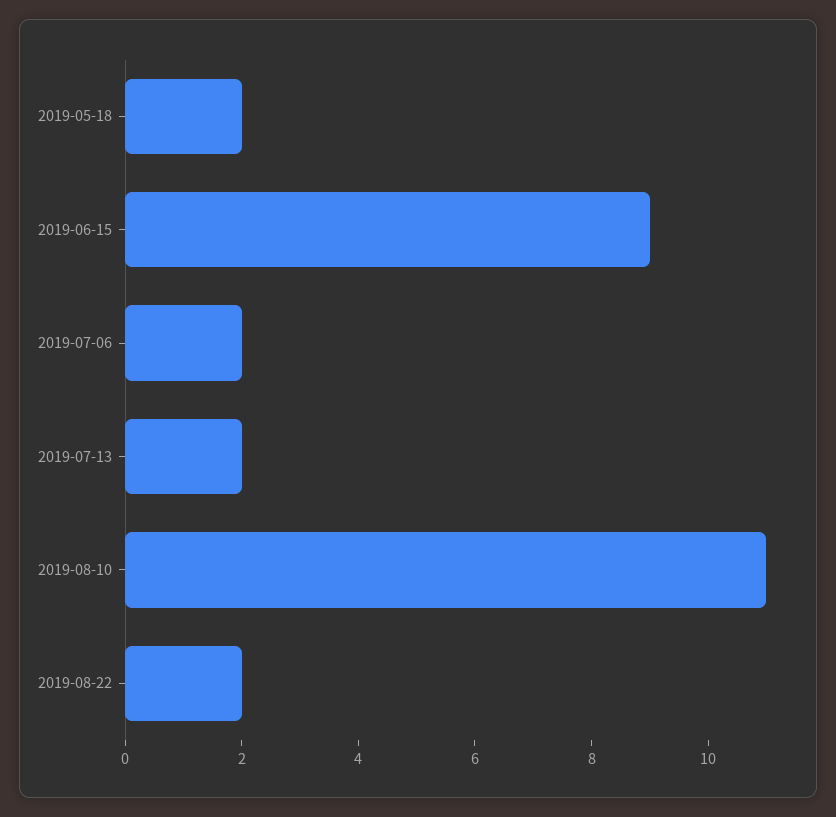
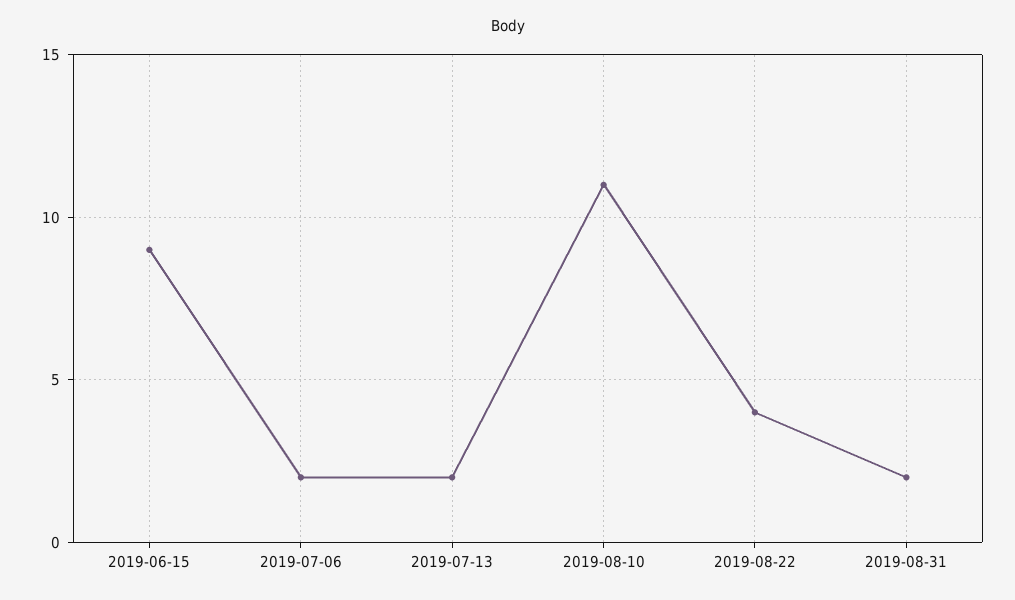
2019-05-18: 2 -> none
2019-08-22: 2 -> 4
2019-08-31: none -> 2

